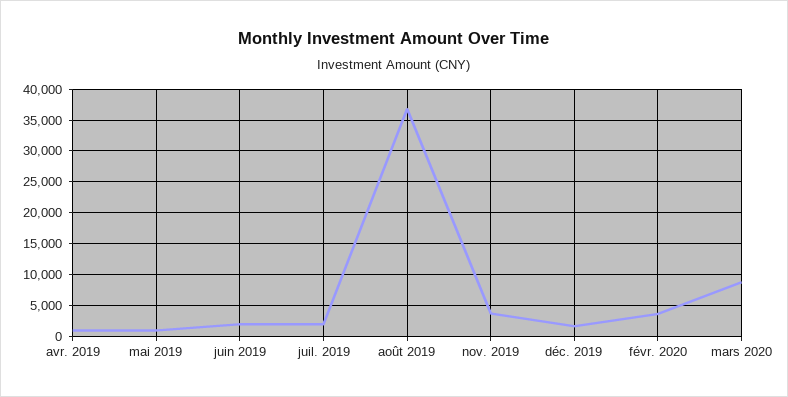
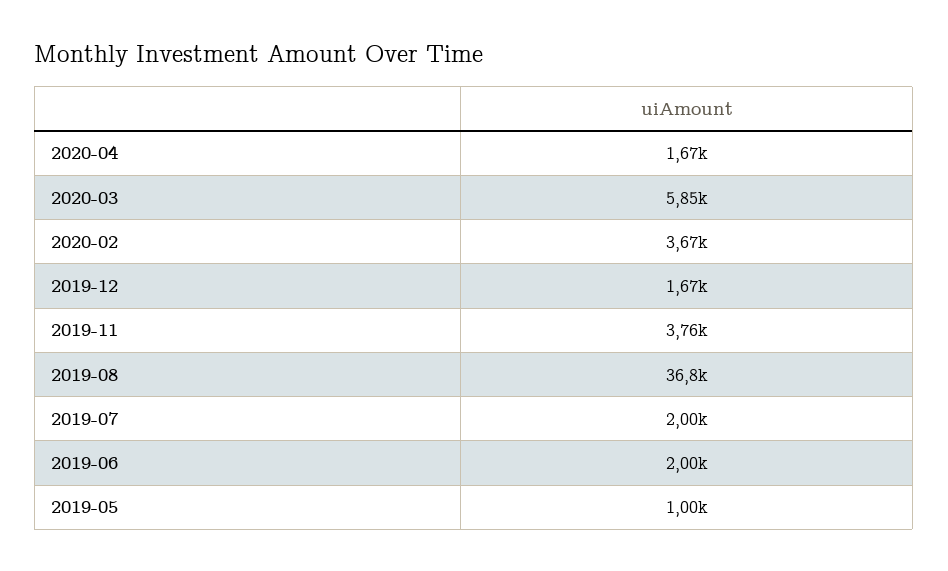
avr. 2019: 1000 -> none
mars 2020: 9000 -> 5850
2020-04: none -> 1670

